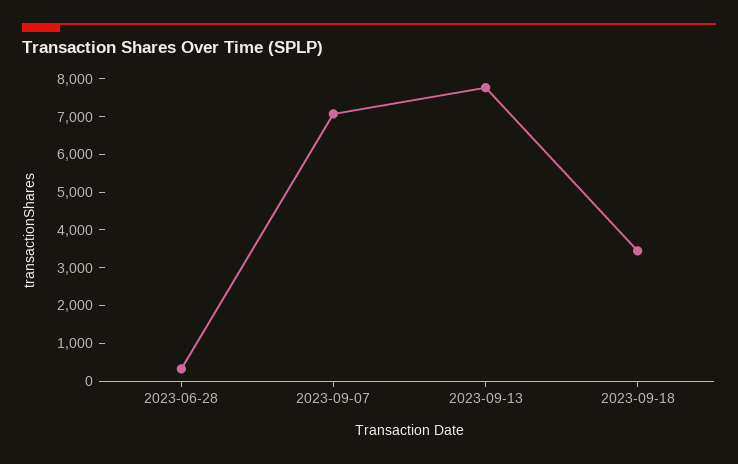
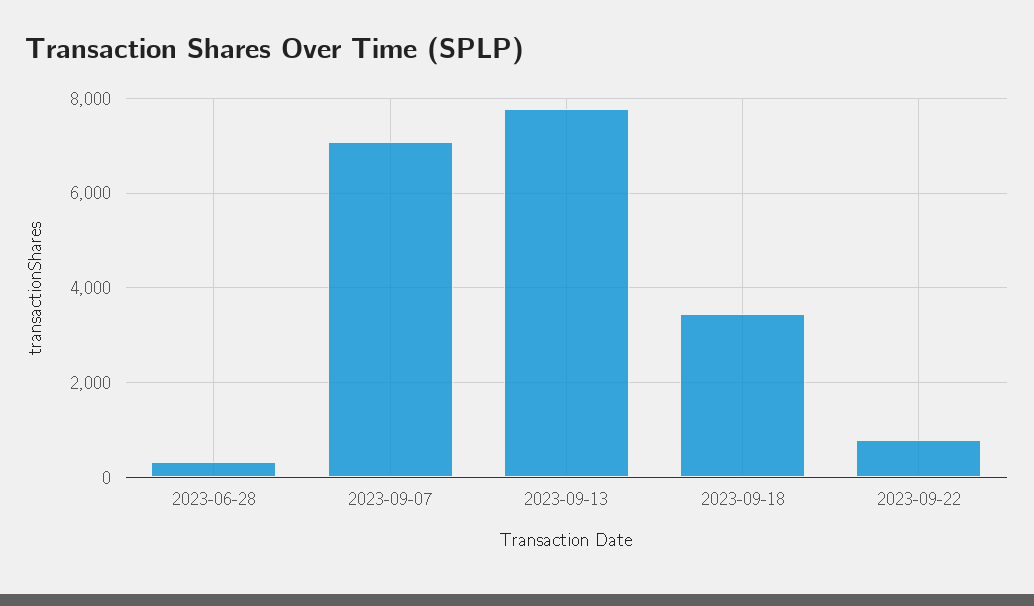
2023-09-22: none -> 800

